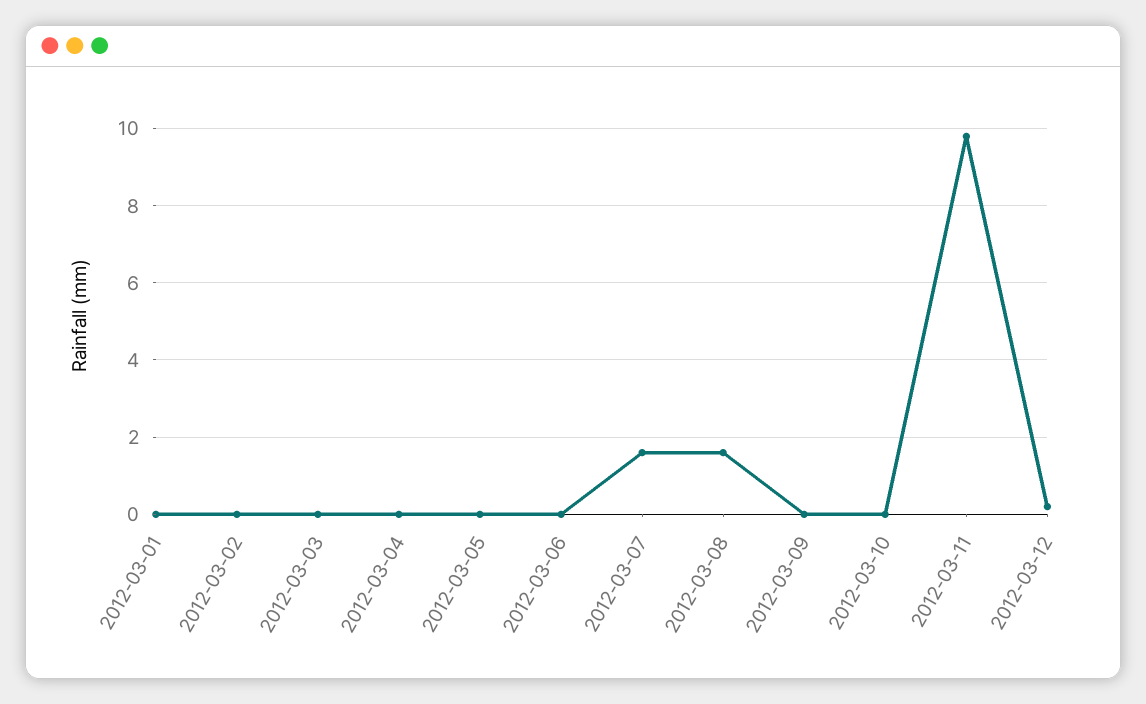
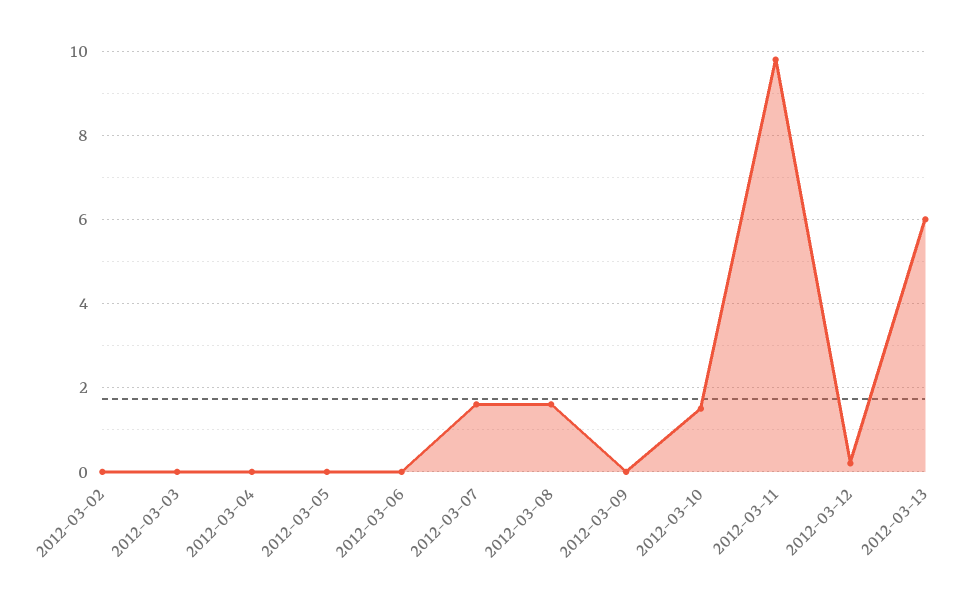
2012-03-01: 0 -> none
2012-03-10: 0 -> 1.5
2012-03-13: none -> 6

